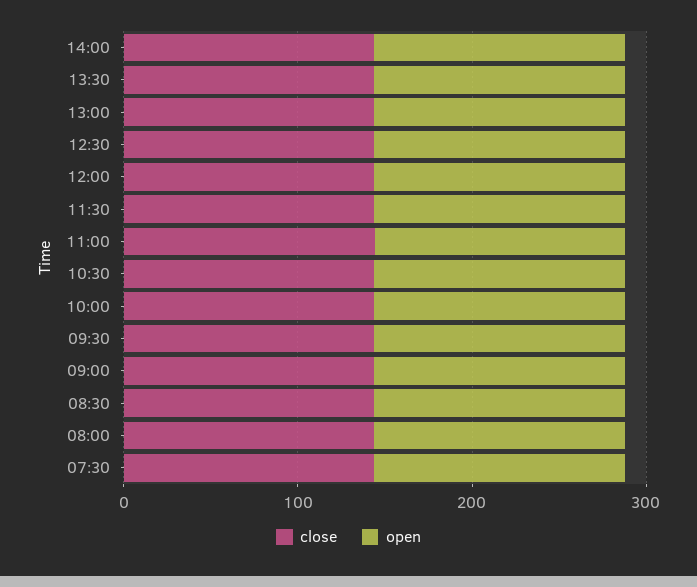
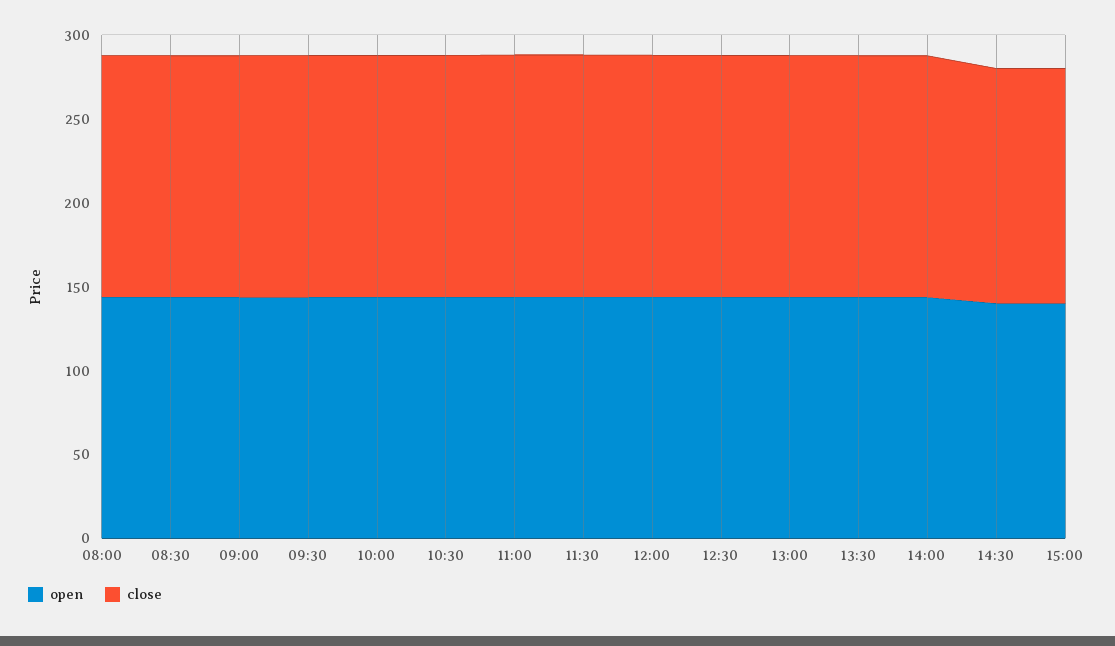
close, 07:30: 140 -> none
open, 07:30: 140 -> none
open, 14:30: none -> 140
close, 14:30: none -> 140
open, 15:00: none -> 140
close, 15:00: none -> 140

